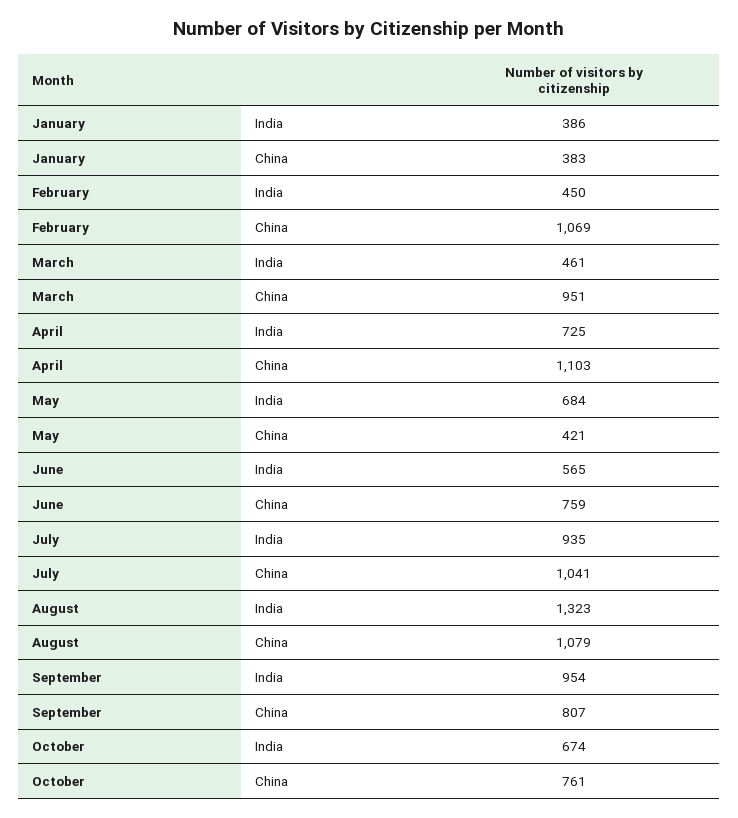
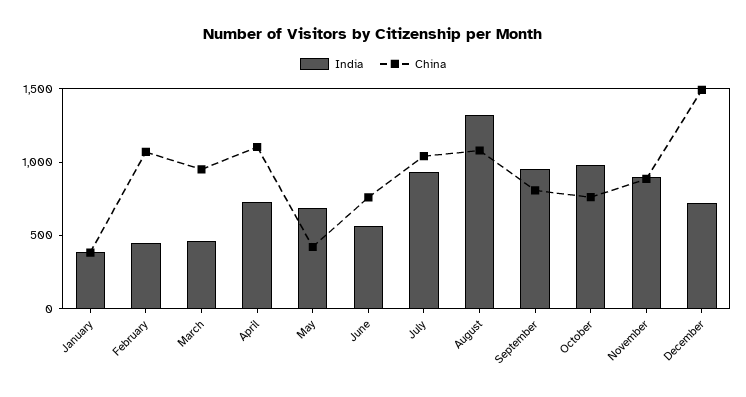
India, October: 674 -> 1000
India, November: none -> 900
China, November: none -> 900
India, December: none -> 700
China, December: none -> 1500

